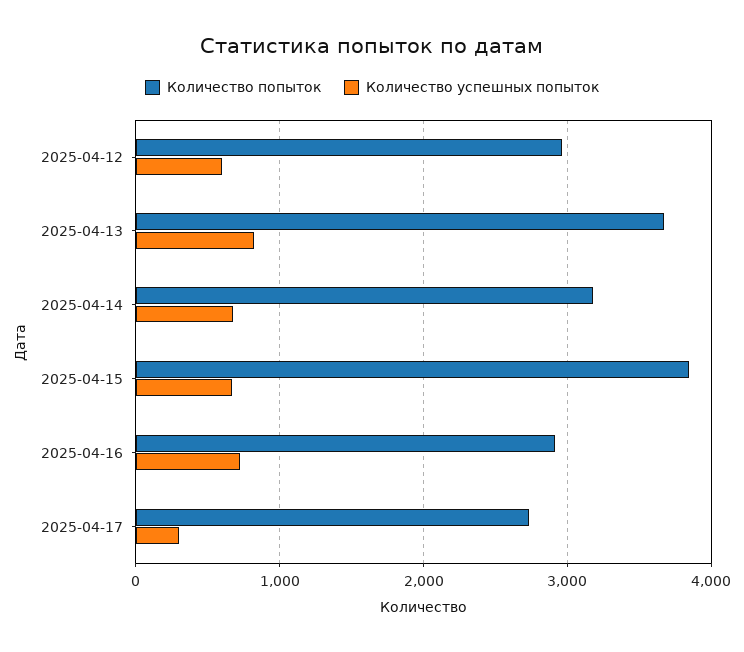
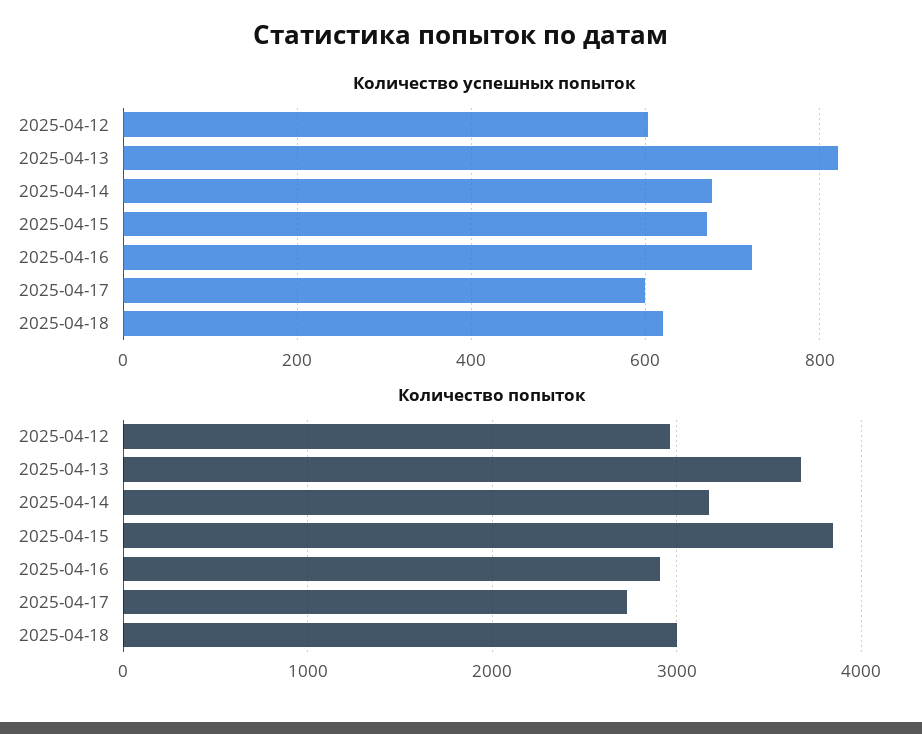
Количество успешных попыток, 2025-04-17: 300 -> 600
Количество успешных попыток, 2025-04-18: none -> 620
Количество попыток, 2025-04-18: none -> 3000

